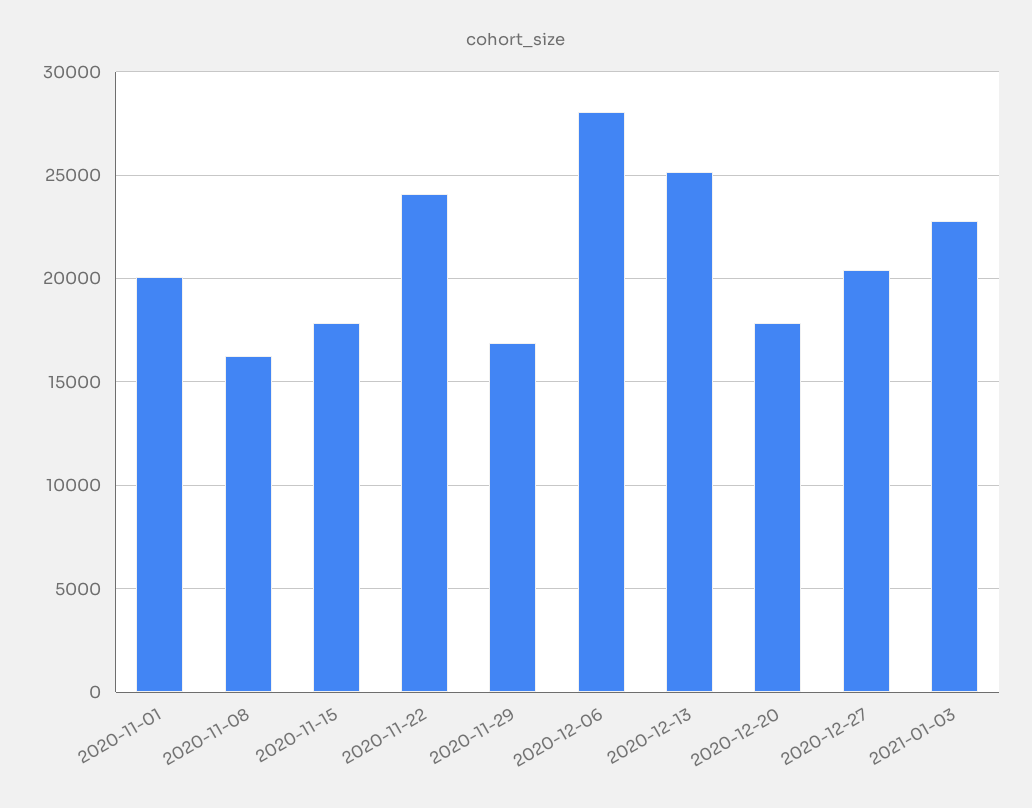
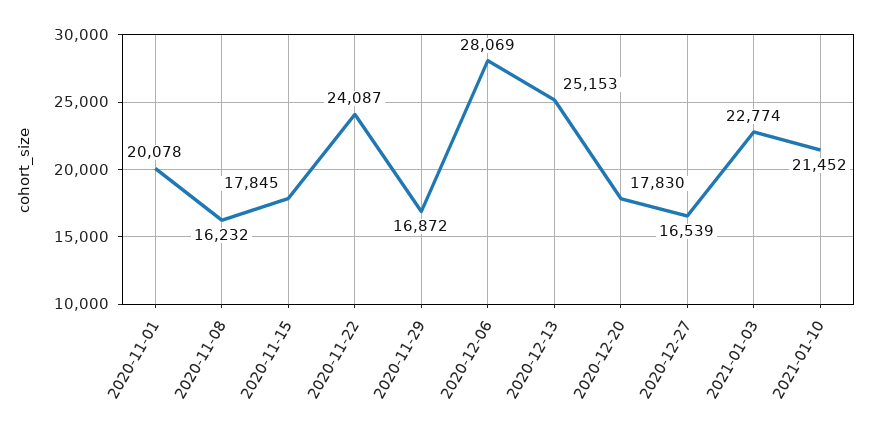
2020-12-27: 20500 -> 16539
2021-01-10: none -> 21452

